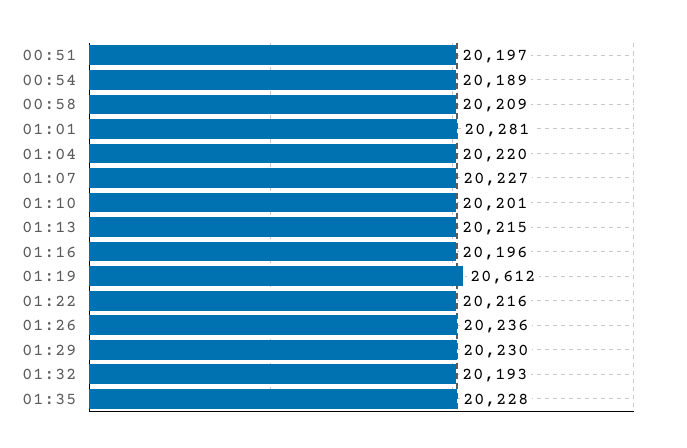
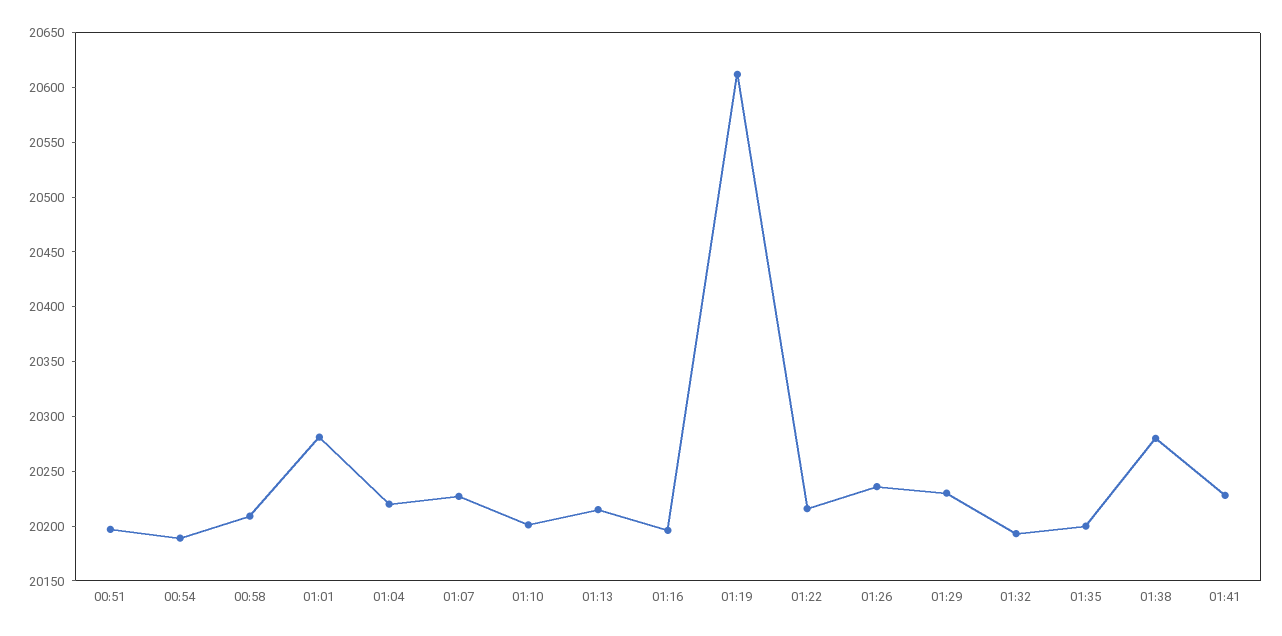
01:35: 20228 -> 20200
01:38: none -> 20280
01:41: none -> 20230

